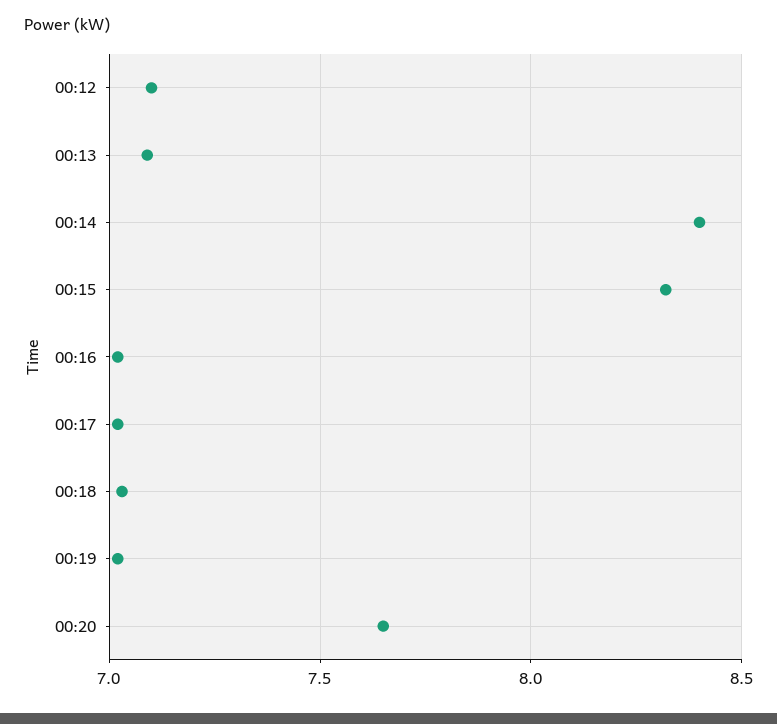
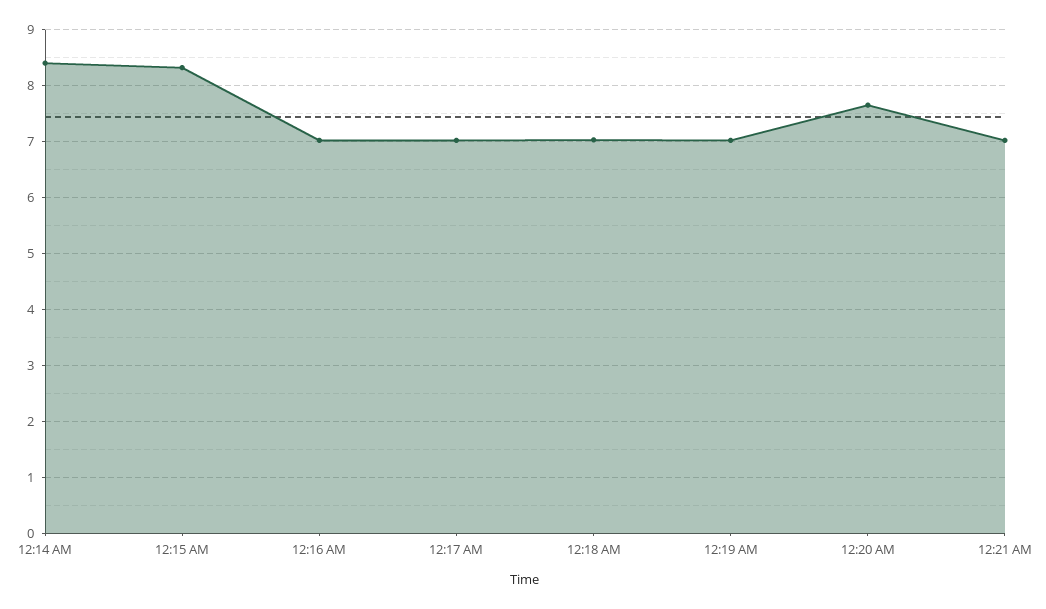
00:12: 7.1 -> none
00:13: 7.1 -> none
12:21 AM: none -> 7

